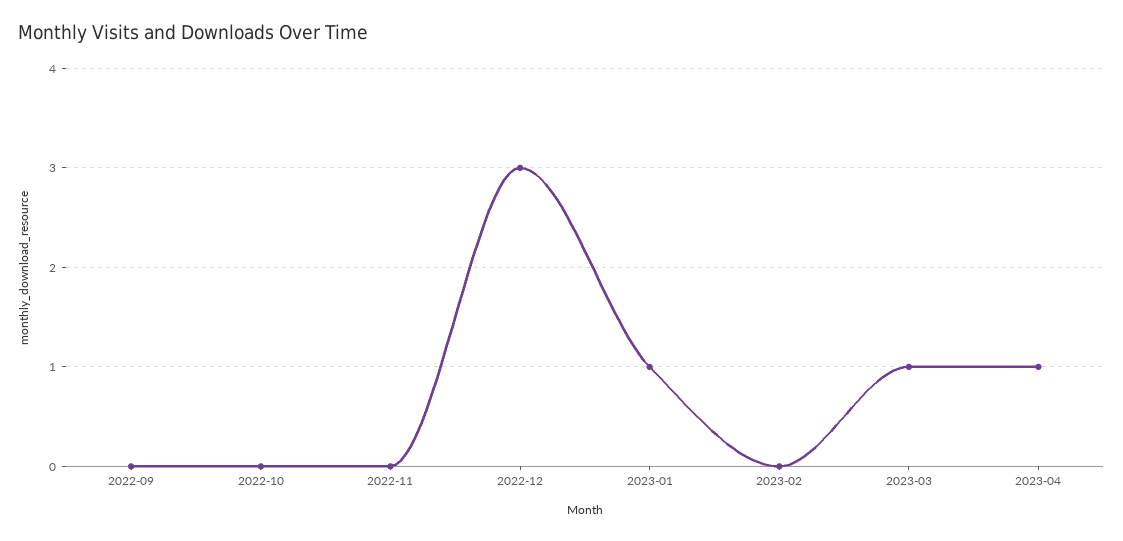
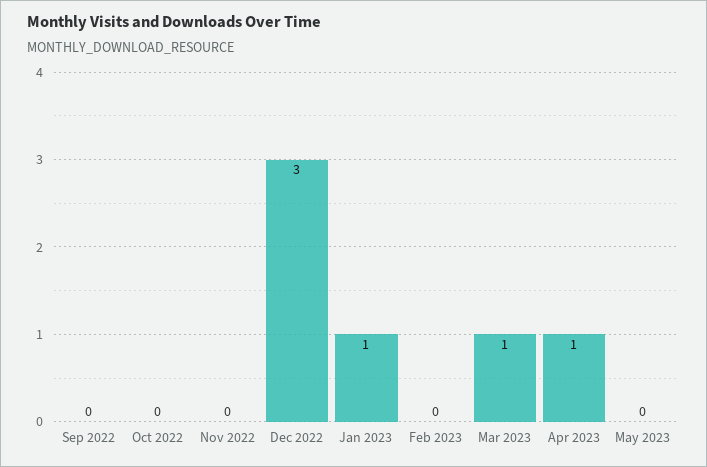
May 2023: none -> 0

